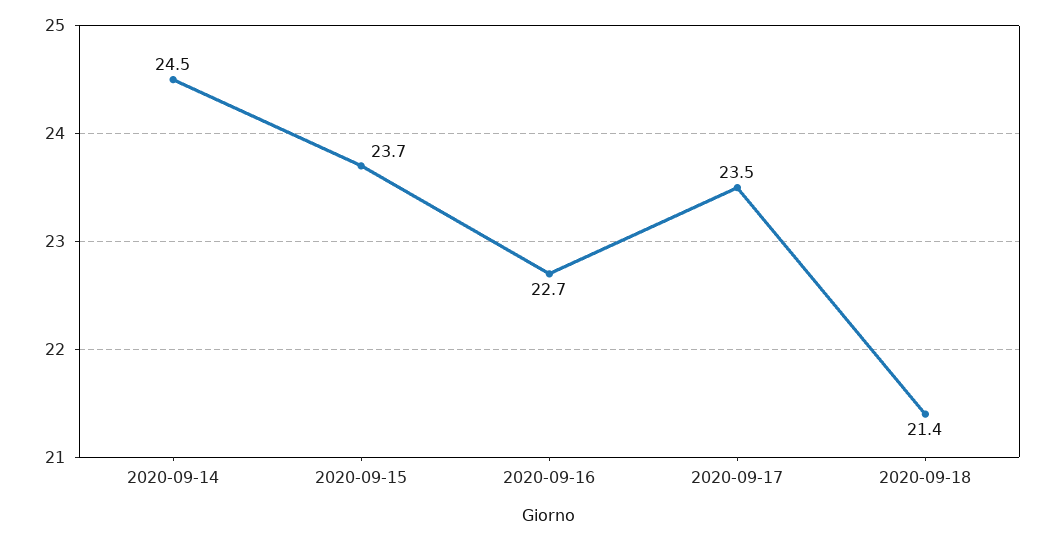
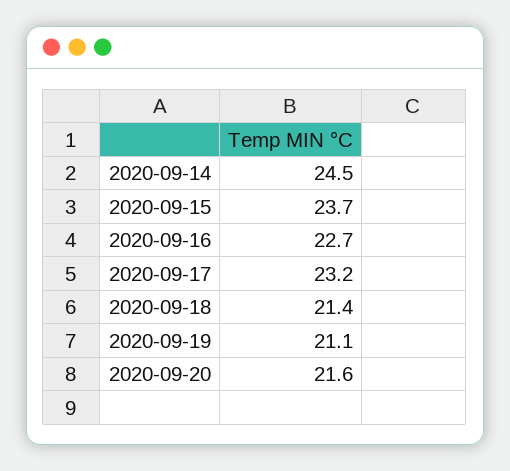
2020-09-17: 23.5 -> 23.2
2020-09-19: none -> 21.1
2020-09-20: none -> 21.6

